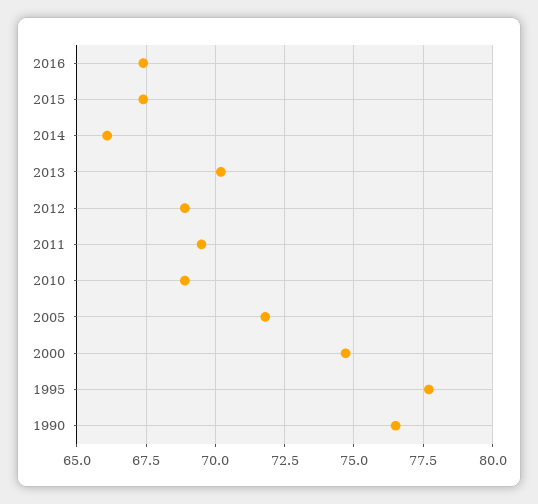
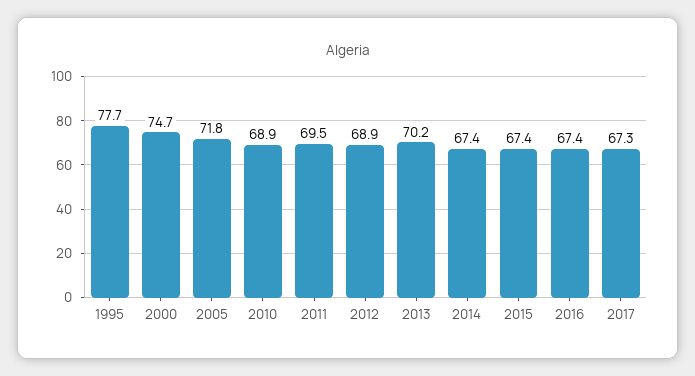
2014: 66 -> 67.4
1990: 76.5 -> none
2017: none -> 67.3

